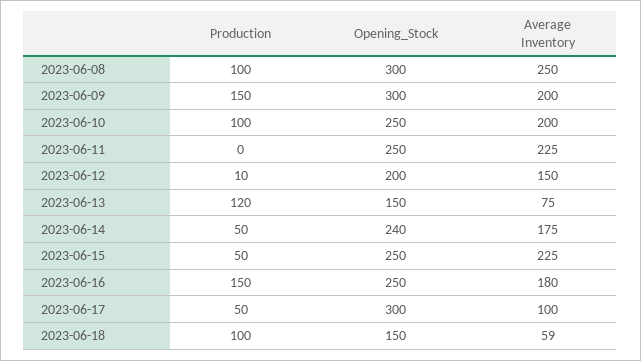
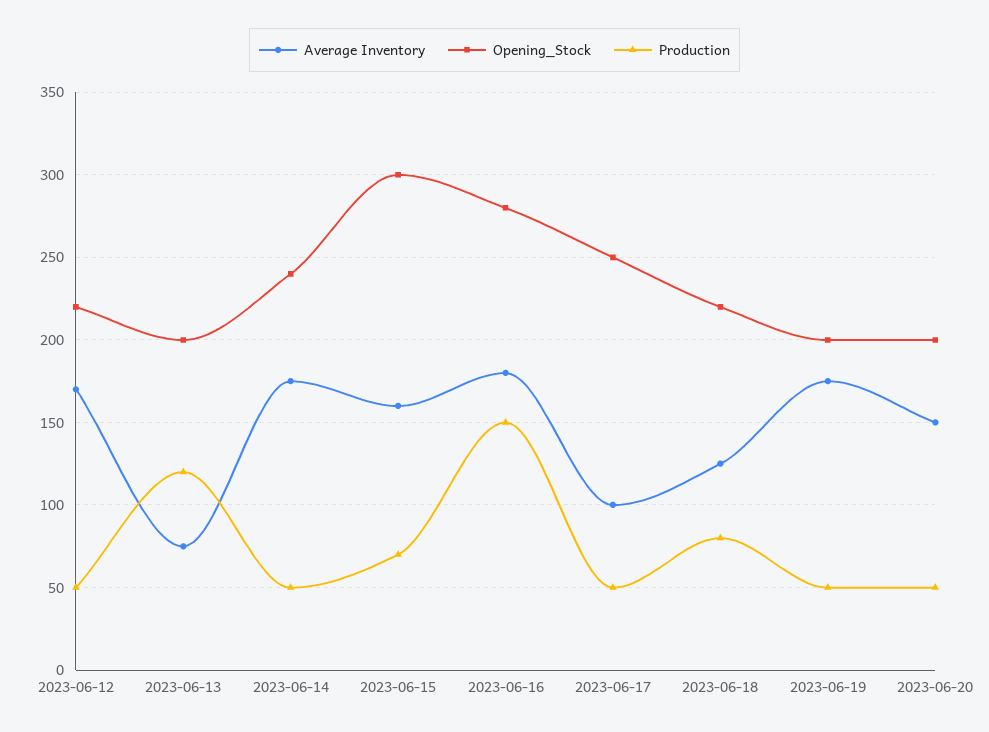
Production, 2023-06-08: 100 -> none
Opening_Stock, 2023-06-08: 300 -> none
Average Inventory, 2023-06-08: 250 -> none
Production, 2023-06-09: 150 -> none
Opening_Stock, 2023-06-09: 300 -> none
Average Inventory, 2023-06-09: 200 -> none
Production, 2023-06-10: 100 -> none
Opening_Stock, 2023-06-10: 250 -> none
Average Inventory, 2023-06-10: 200 -> none
Production, 2023-06-11: 0 -> none
Opening_Stock, 2023-06-11: 250 -> none
Average Inventory, 2023-06-11: 225 -> none
Production, 2023-06-12: 10 -> 50
Opening_Stock, 2023-06-12: 200 -> 220
Average Inventory, 2023-06-12: 150 -> 170
Opening_Stock, 2023-06-13: 150 -> 200
Production, 2023-06-15: 50 -> 70
Opening_Stock, 2023-06-15: 250 -> 300
Average Inventory, 2023-06-15: 225 -> 160
Opening_Stock, 2023-06-16: 250 -> 280
Opening_Stock, 2023-06-17: 300 -> 250
Production, 2023-06-18: 100 -> 80
Opening_Stock, 2023-06-18: 150 -> 220
Average Inventory, 2023-06-18: 59 -> 125
Average Inventory, 2023-06-19: none -> 175
Opening_Stock, 2023-06-19: none -> 200
Production, 2023-06-19: none -> 50
Average Inventory, 2023-06-20: none -> 150
Opening_Stock, 2023-06-20: none -> 200
Production, 2023-06-20: none -> 50

